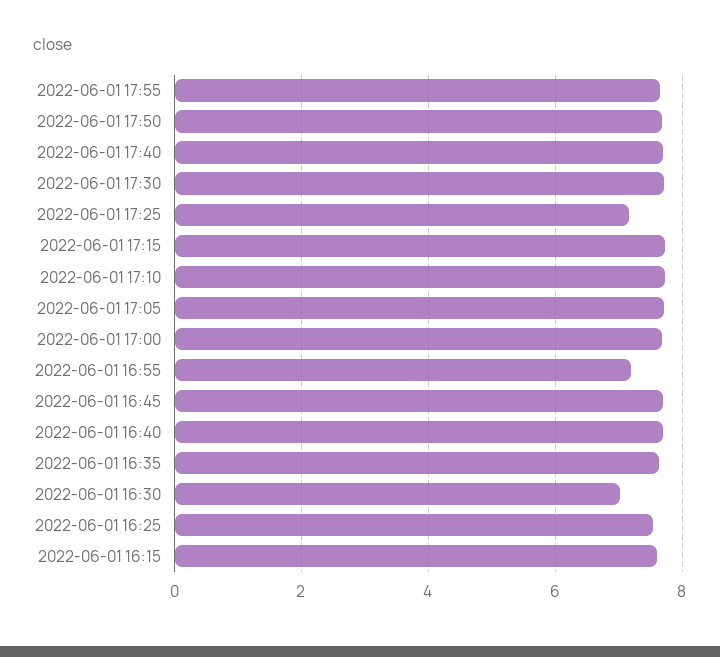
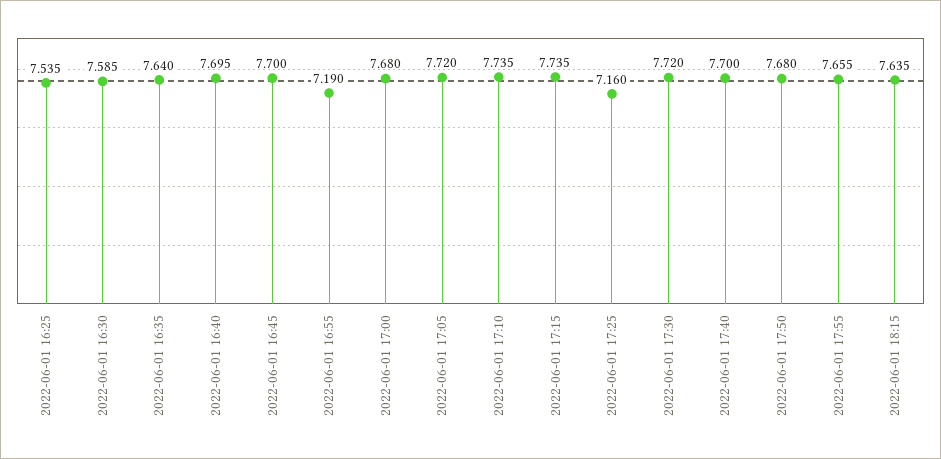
2022-06-01 16:30: 7 -> 7.585
2022-06-01 16:15: 7.6 -> none
2022-06-01 18:15: none -> 7.635

